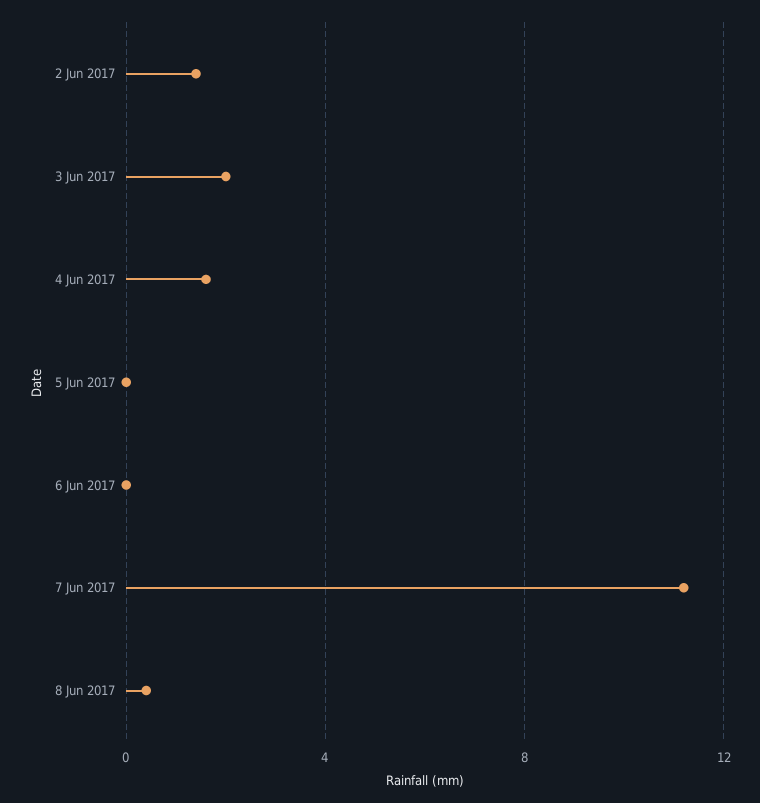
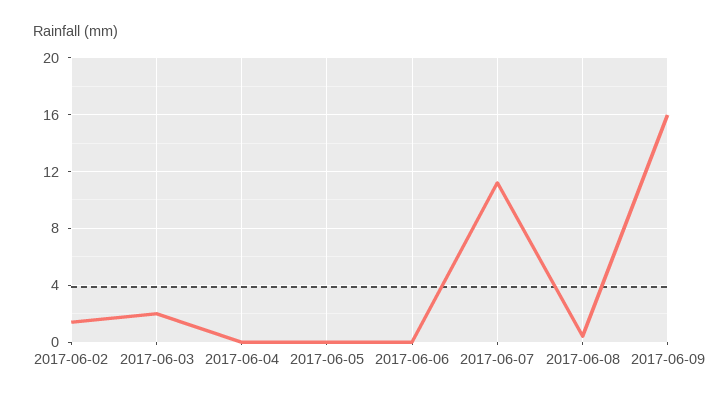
4 Jun 2017: 1.5 -> 0
2017-06-09: none -> 16

